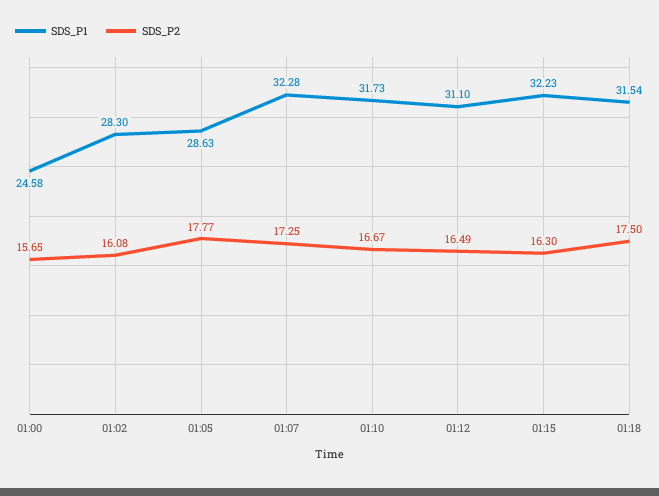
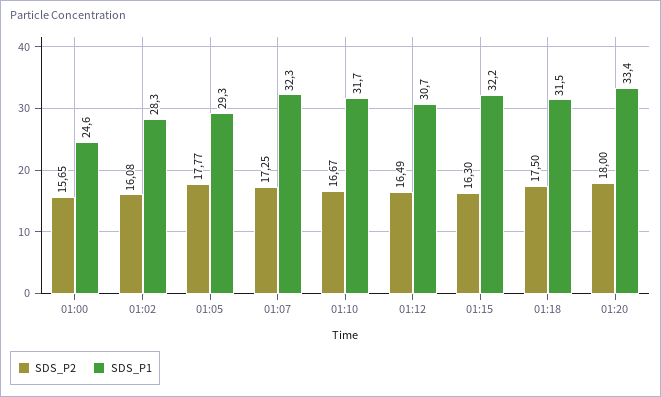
SDS_P1, 01:05: 28.63 -> 29.3
SDS_P1, 01:12: 31.1 -> 30.7
SDS_P2, 01:20: none -> 18
SDS_P1, 01:20: none -> 33.4

